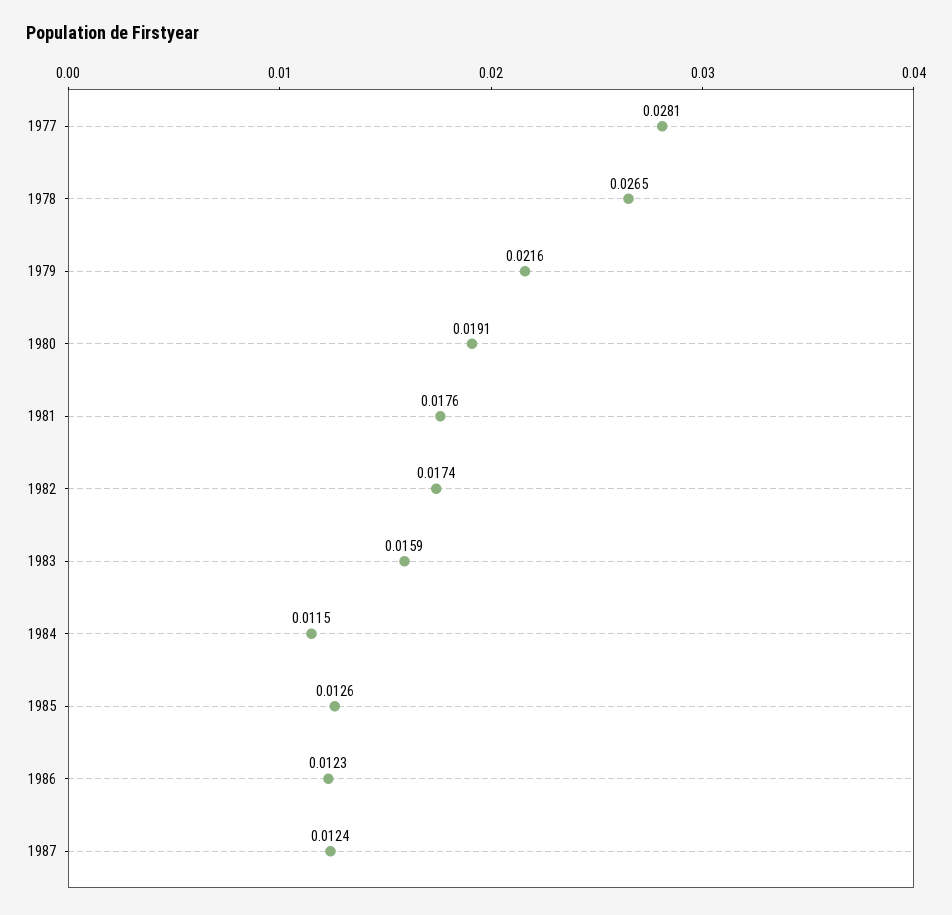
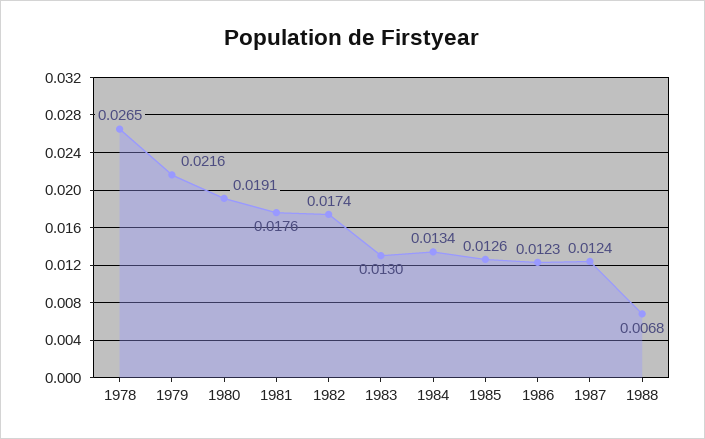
1977: 0.0281 -> none
1983: 0.0159 -> 0.013
1984: 0.0115 -> 0.0134
1988: none -> 0.0068

